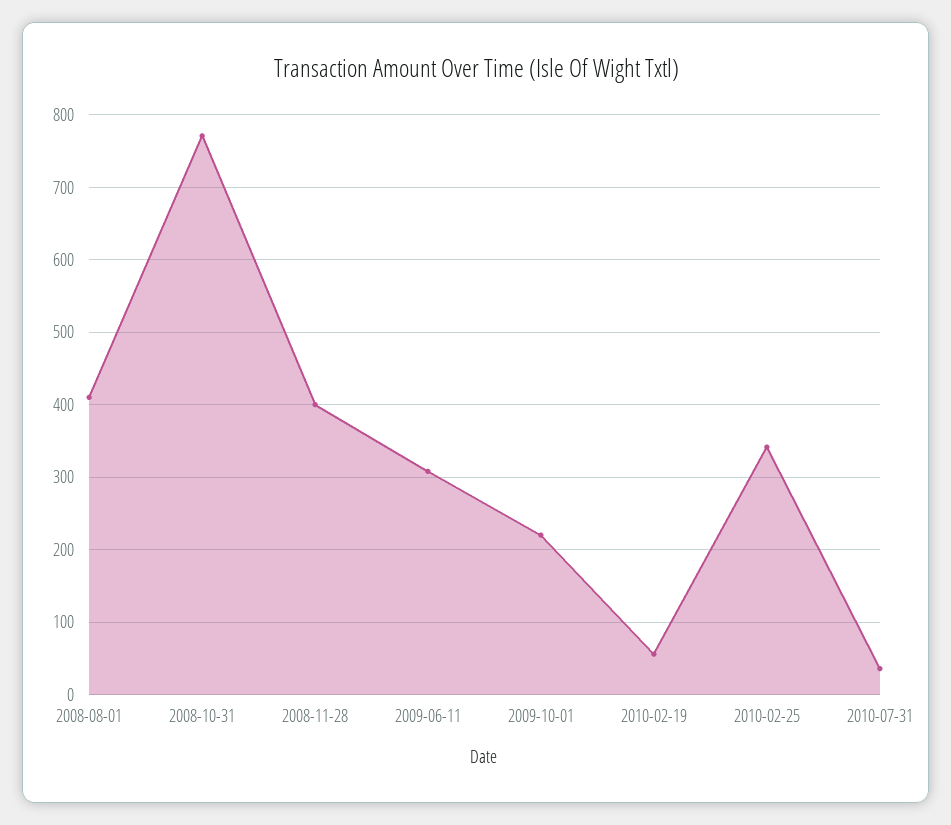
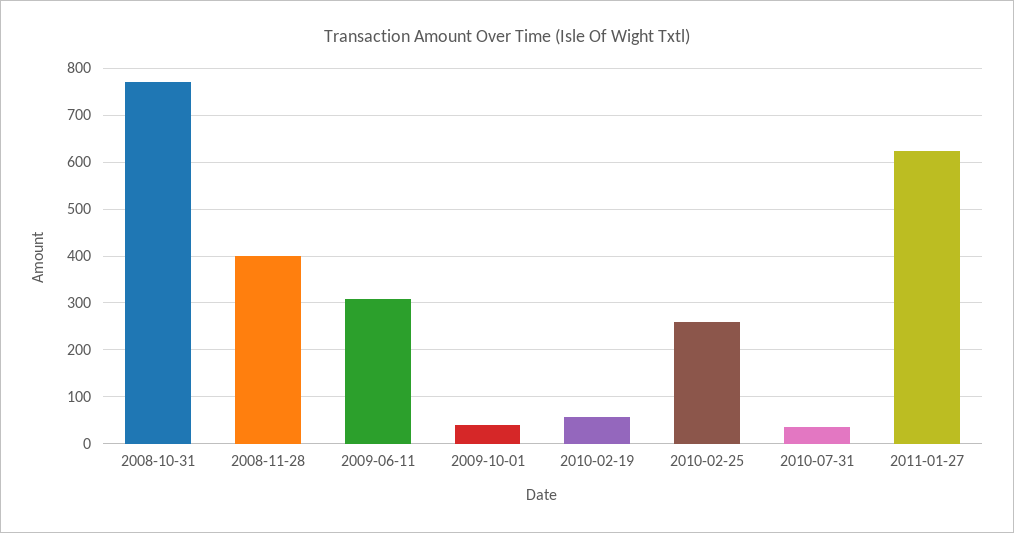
2008-08-01: 410 -> none
2009-10-01: 220 -> 40
2010-02-25: 340 -> 260
2011-01-27: none -> 620

